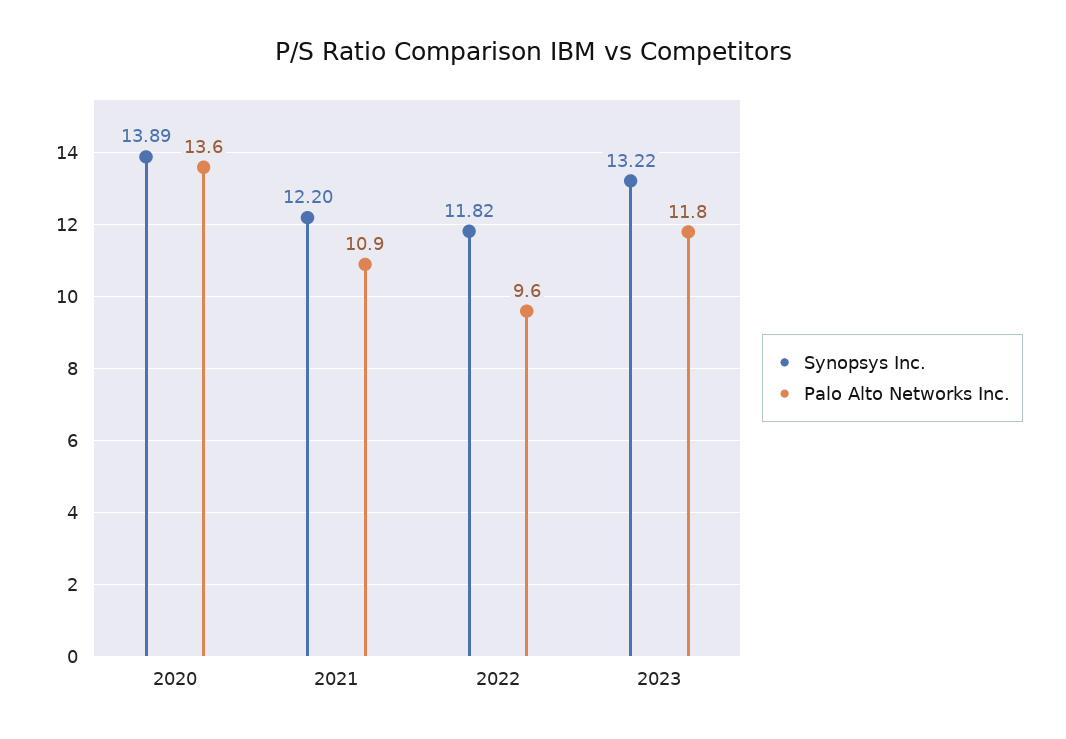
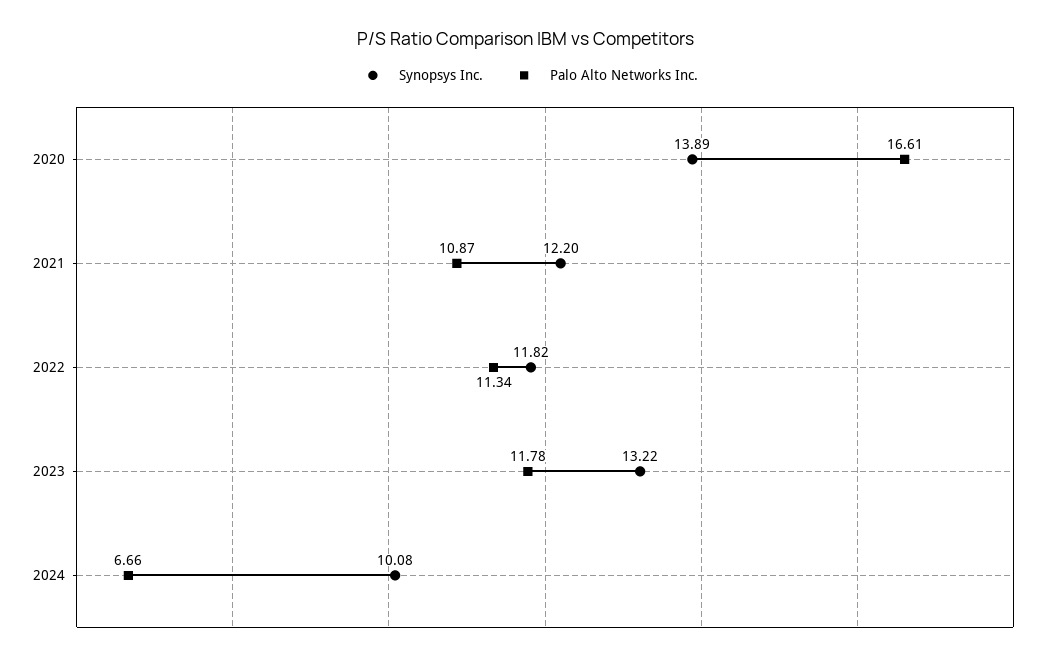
Palo Alto Networks Inc., 2020: 13.6 -> 16.61
Palo Alto Networks Inc., 2022: 9.6 -> 11.34
Synopsys Inc., 2024: none -> 10.08
Palo Alto Networks Inc., 2024: none -> 6.66

